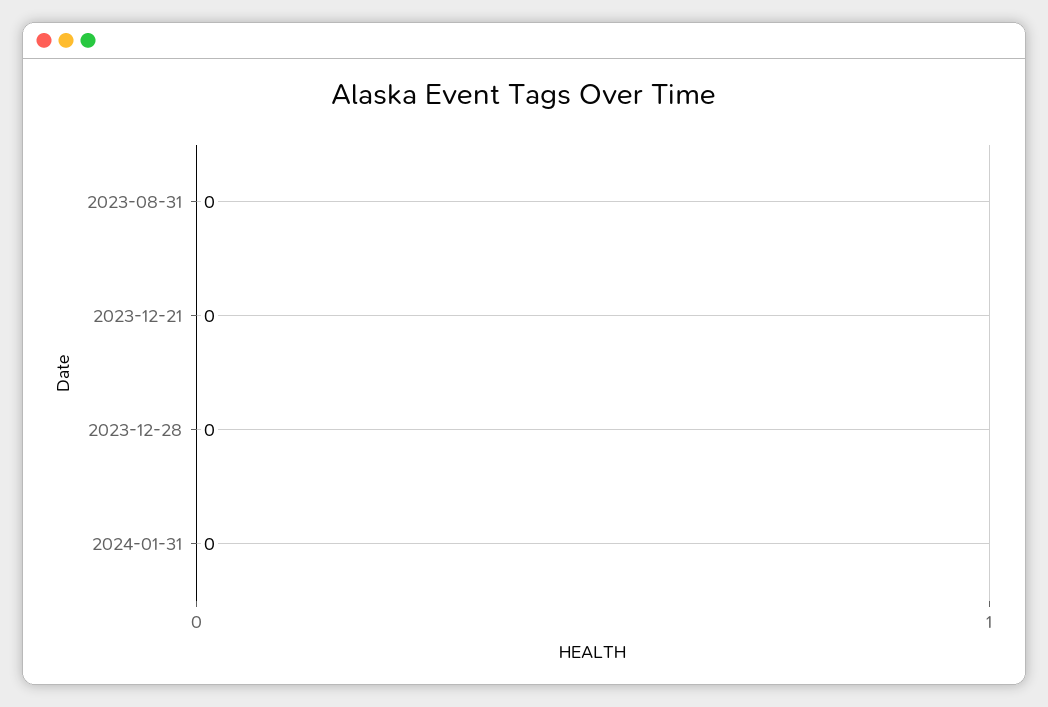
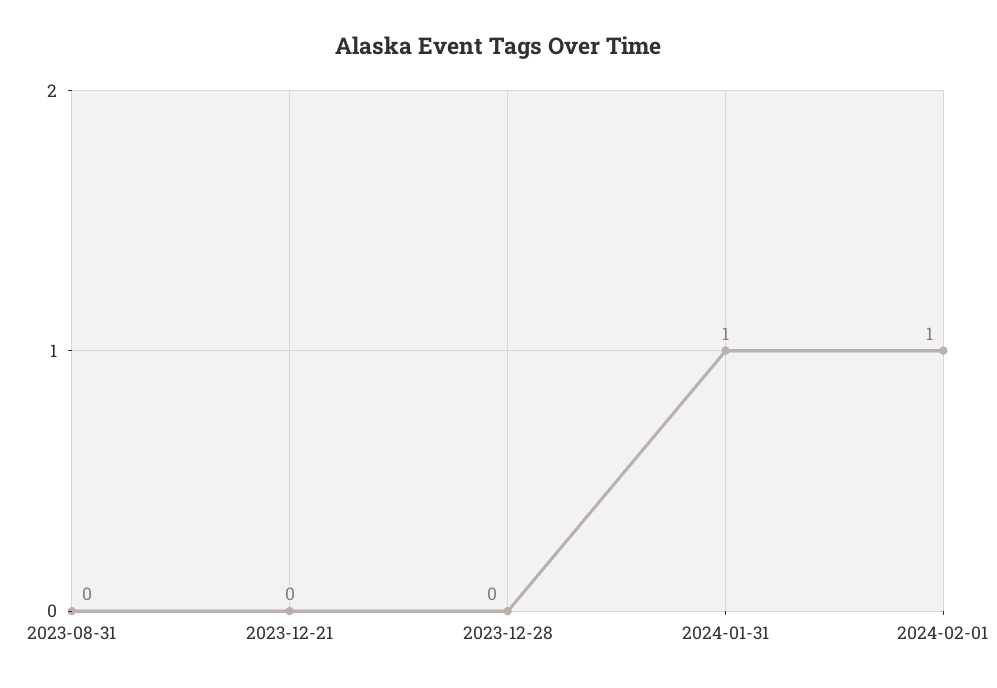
2024-01-31: 0 -> 1
2024-02-01: none -> 1

